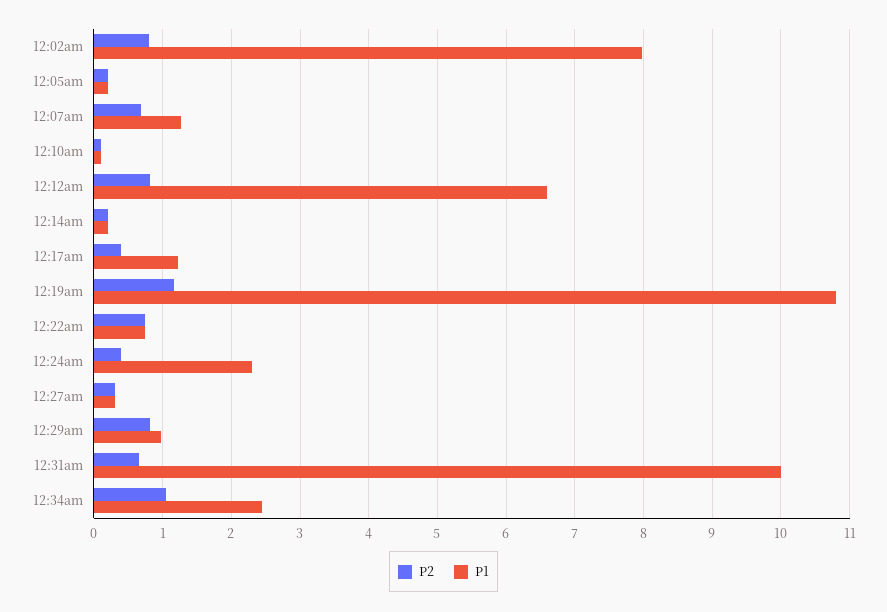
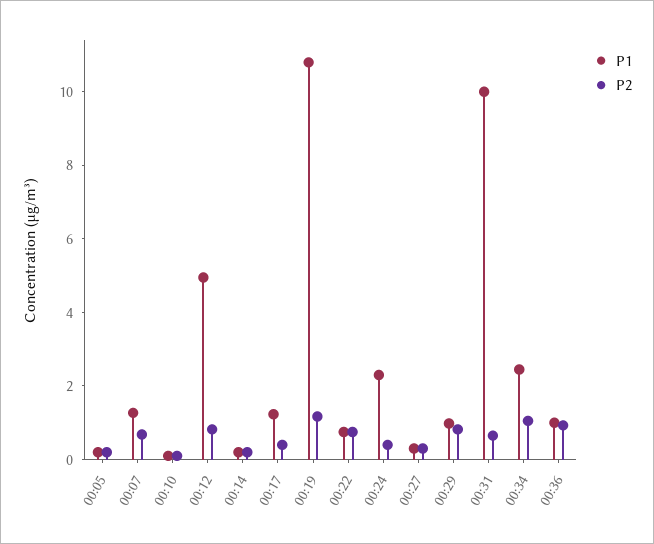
P2, 12:02am: 0.8 -> none
P1, 12:02am: 8 -> none
P1, 12:12am: 6.6 -> 5
P1, 00:36: none -> 1
P2, 00:36: none -> 1

